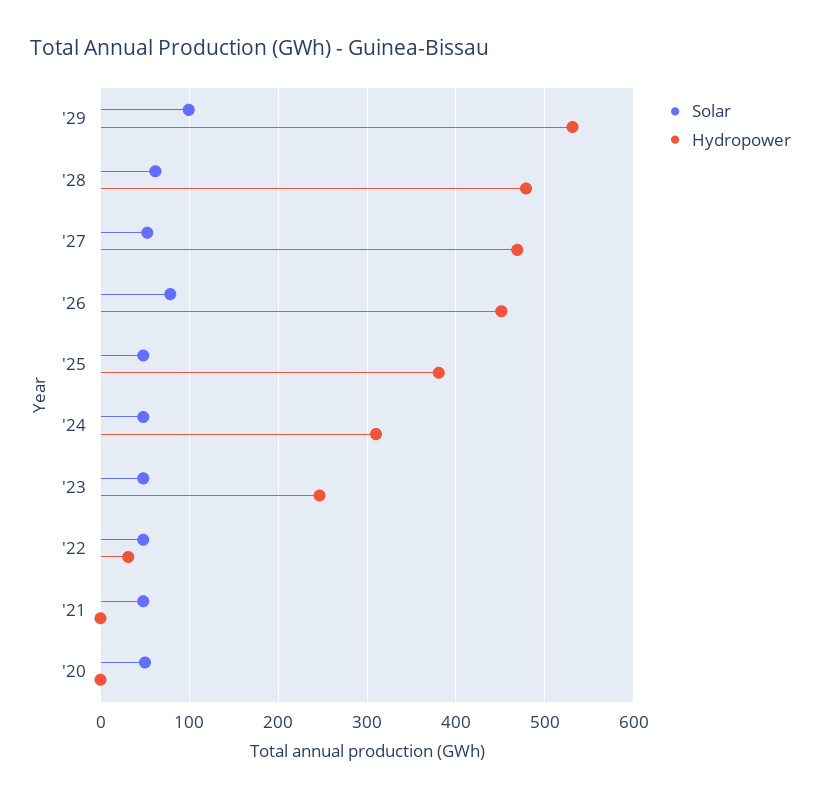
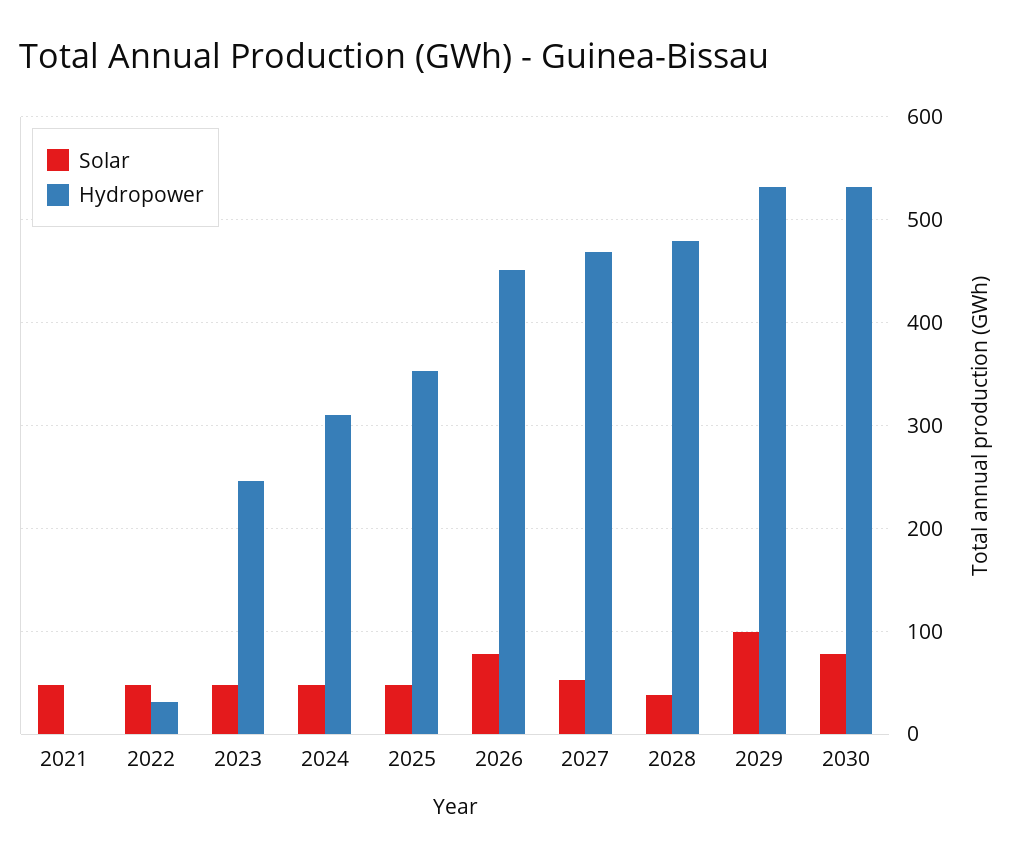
Solar, '28: 60 -> 40
Hydropower, '25: 380 -> 350
Solar, '20: 50 -> none
Hydropower, '20: 0 -> none
Solar, 2030: none -> 80
Hydropower, 2030: none -> 530

